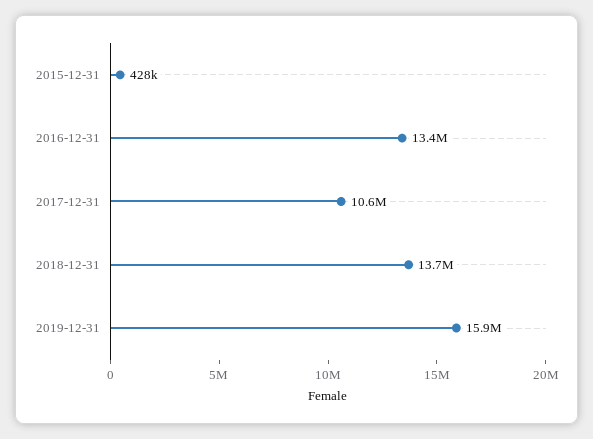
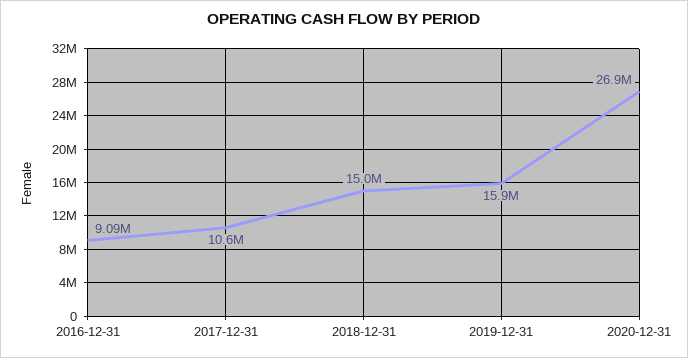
2015-12-31: 428000 -> none
2016-12-31: 13400000 -> 9090000
2018-12-31: 13700000 -> 15000000
2020-12-31: none -> 26900000

